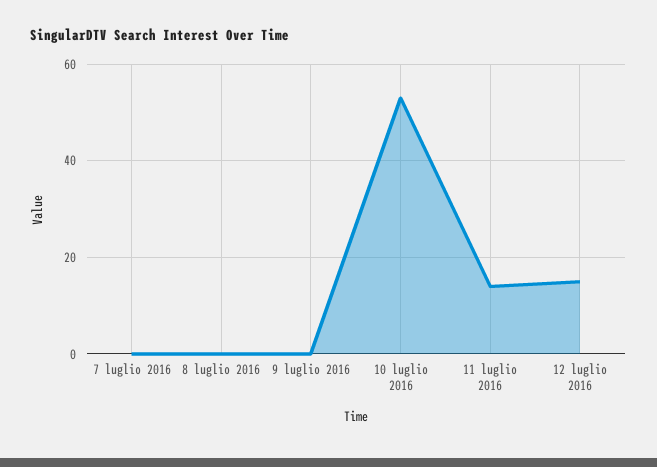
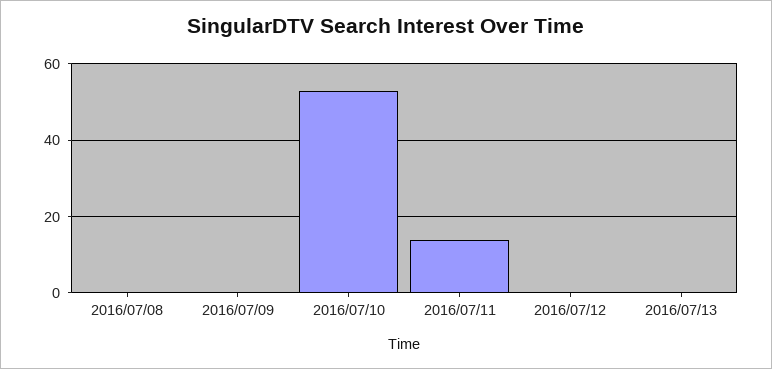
7 luglio 2016: 0 -> none
12 luglio 2016: 15 -> 0
2016/07/13: none -> 0

